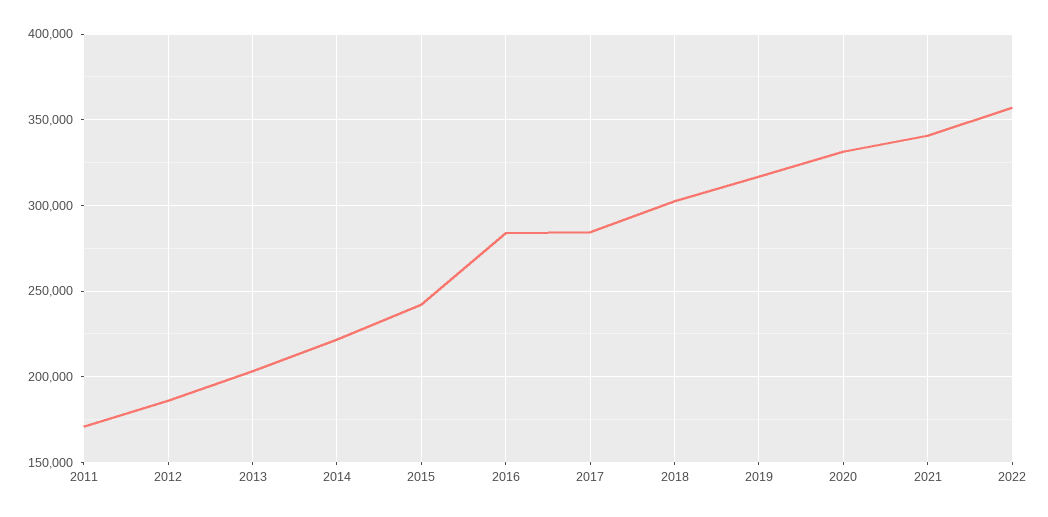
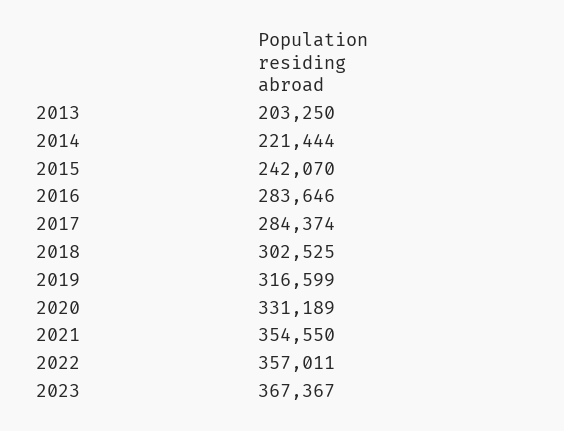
2011: 170000 -> none
2012: 185000 -> none
2021: 340000 -> 354550
2023: none -> 367367

